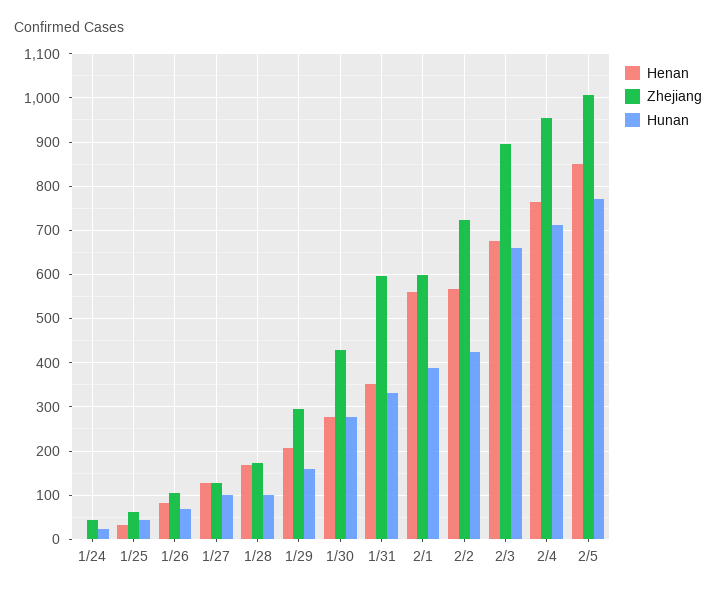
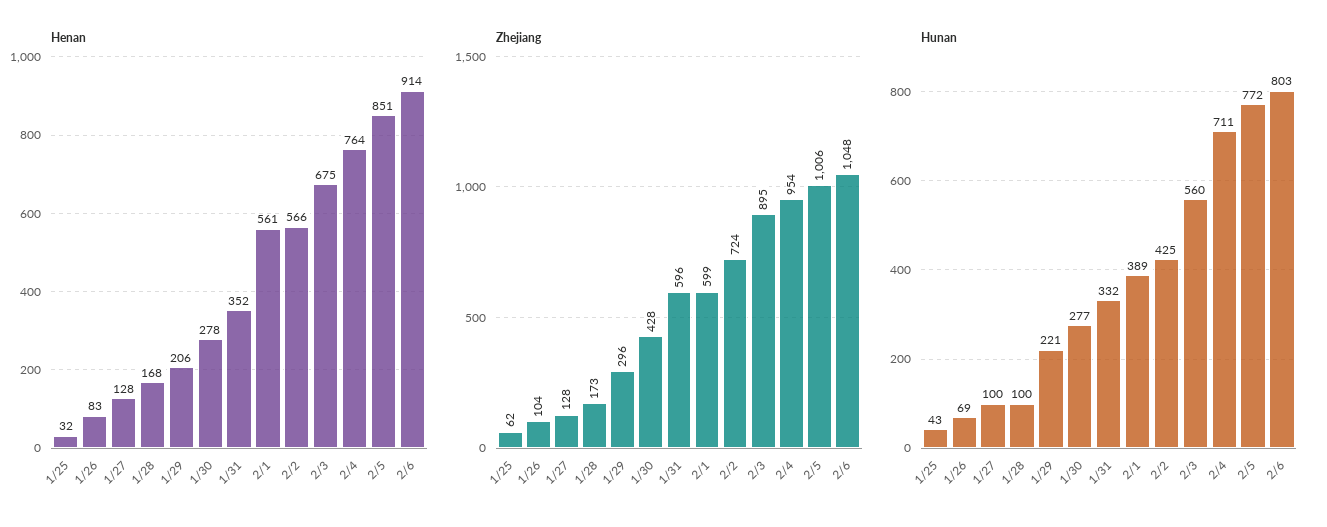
Henan, 1/24: 0 -> none
Zhejiang, 1/24: 40 -> none
Hunan, 1/24: 20 -> none
Hunan, 1/29: 160 -> 221
Hunan, 2/3: 660 -> 560
Henan, 2/6: none -> 914
Zhejiang, 2/6: none -> 1048
Hunan, 2/6: none -> 803

